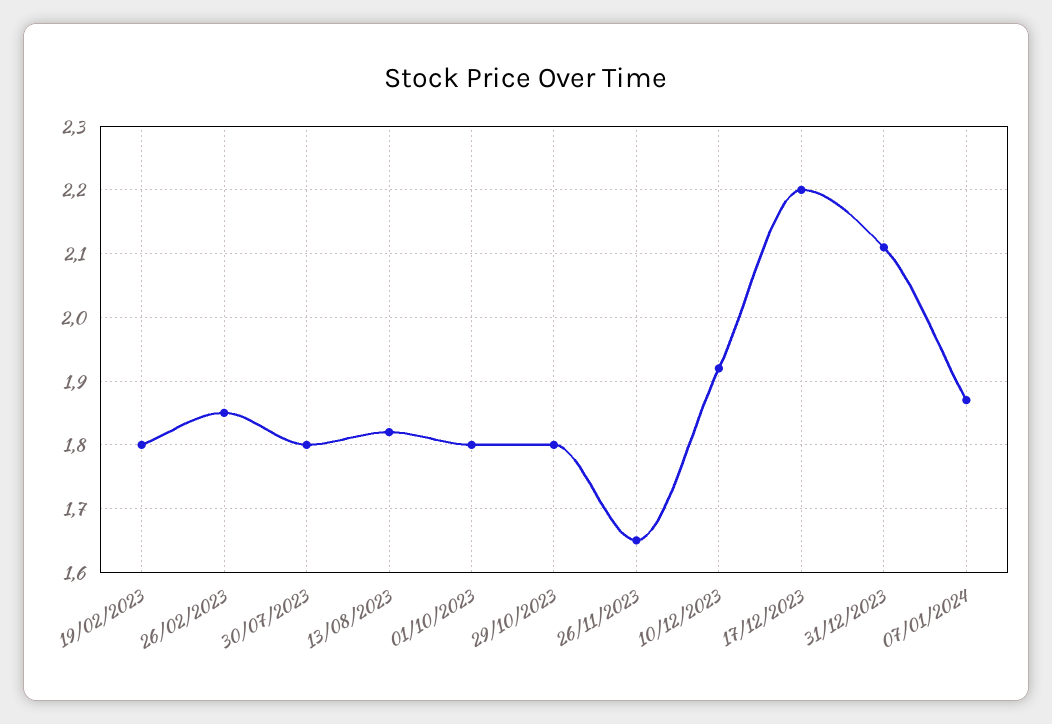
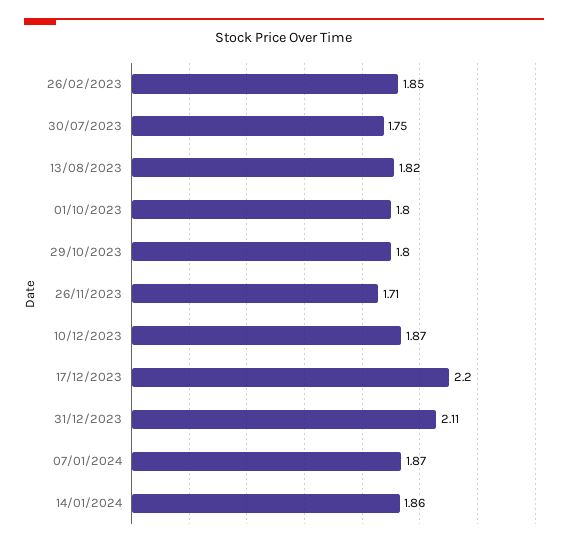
19/02/2023: 1.8 -> none
30/07/2023: 1.8 -> 1.75
26/11/2023: 1.65 -> 1.71
10/12/2023: 1.92 -> 1.87
14/01/2024: none -> 1.86

